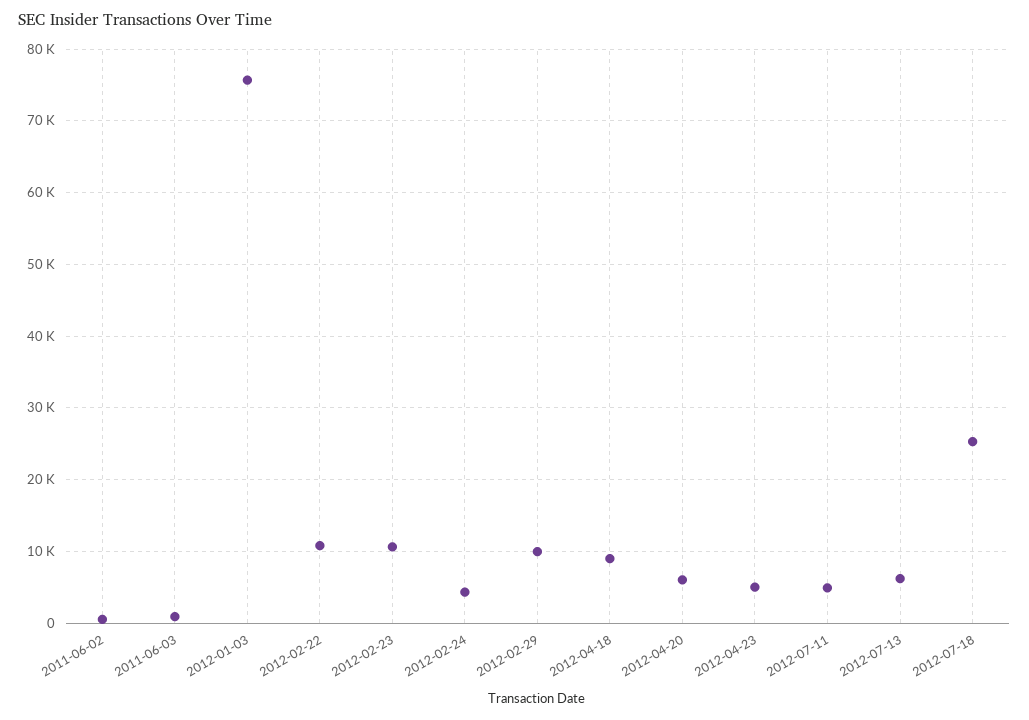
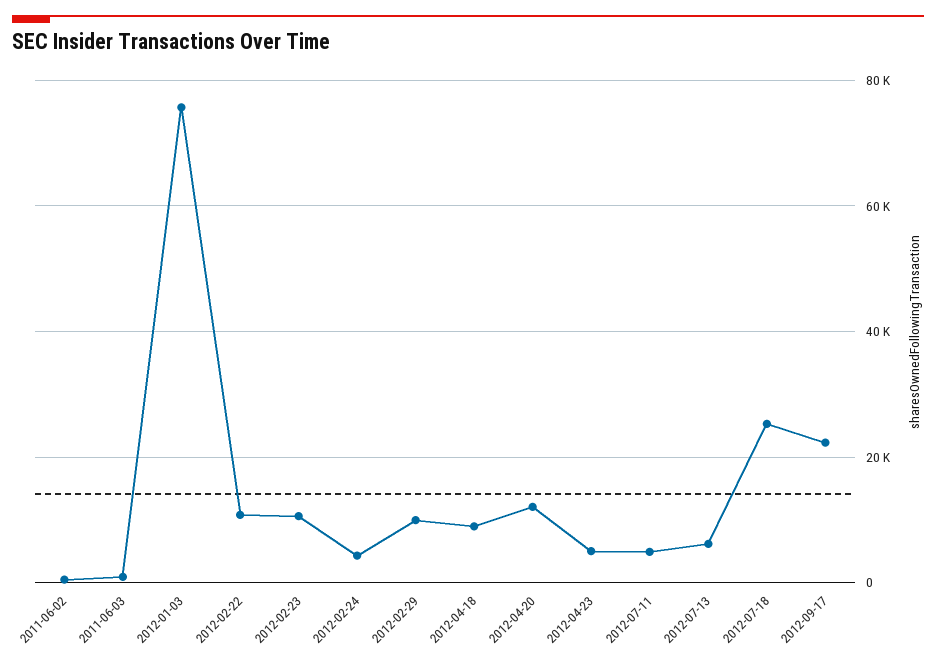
2012-04-20: 6000 -> 12000
2012-09-17: none -> 22000

